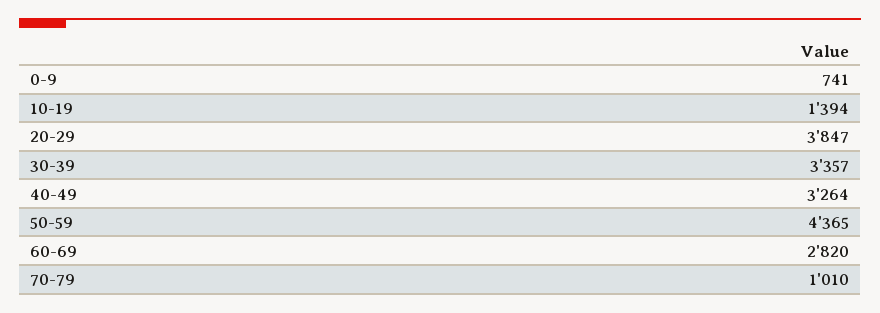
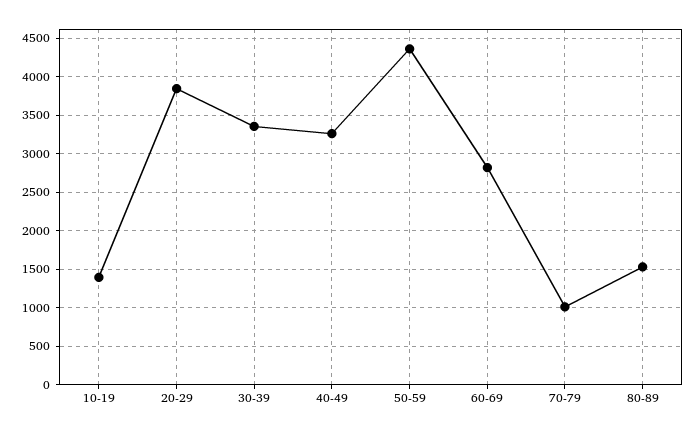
0-9: 741 -> none
80-89: none -> 1500

